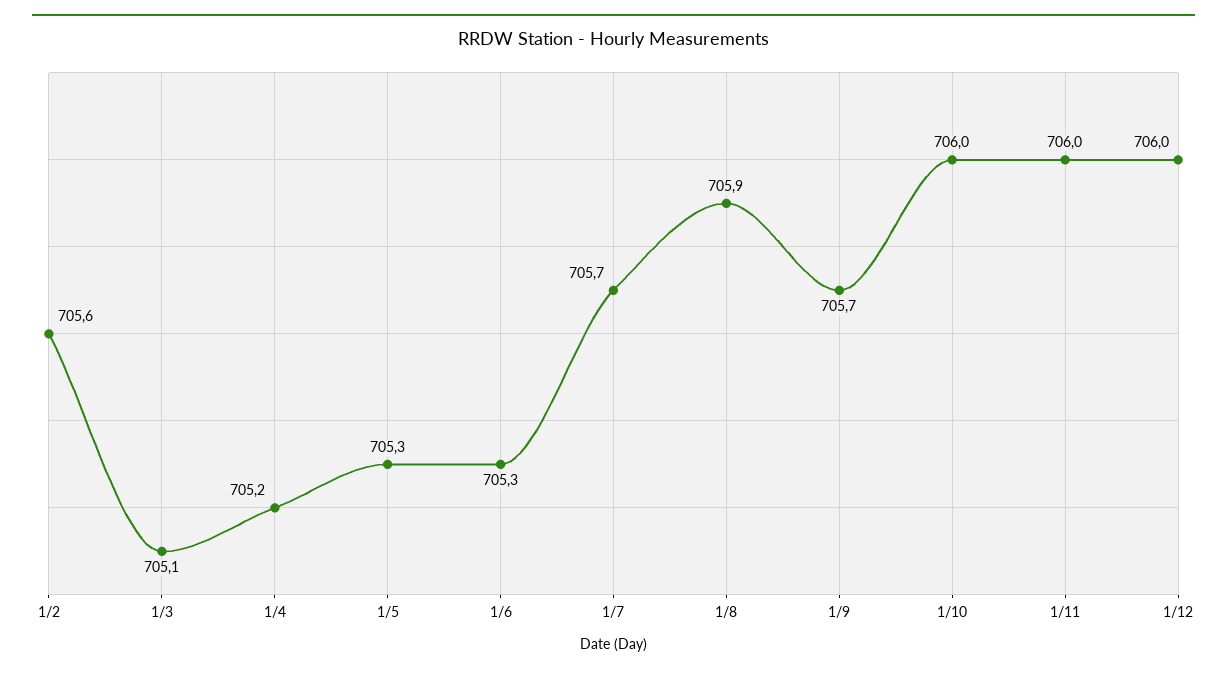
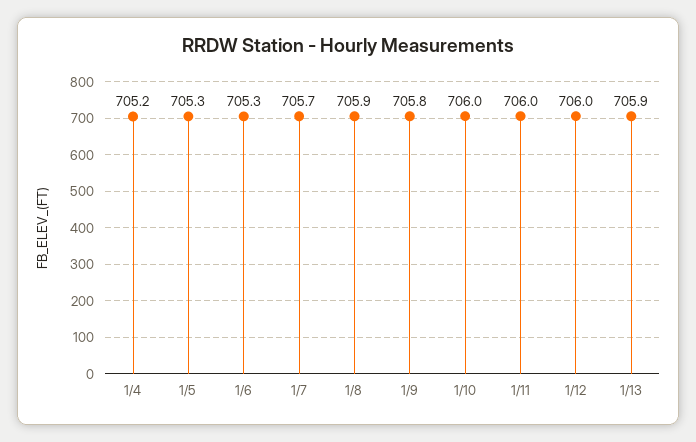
1/2: 705.6 -> none
1/3: 705.1 -> none
1/9: 705.7 -> 705.8
1/13: none -> 705.9

